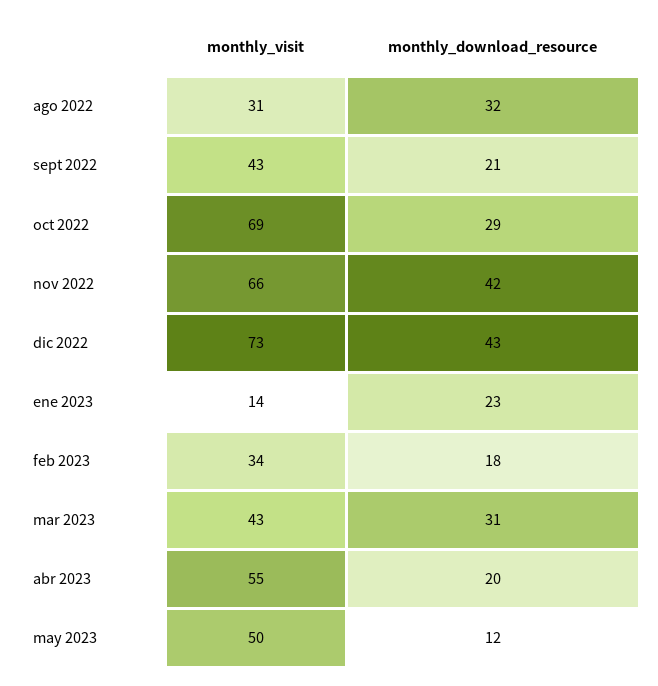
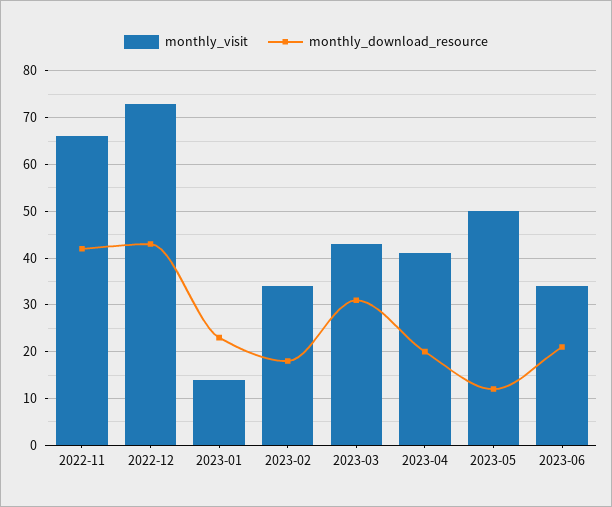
monthly_visit, ago 2022: 31 -> none
monthly_download_resource, ago 2022: 32 -> none
monthly_visit, sept 2022: 43 -> none
monthly_download_resource, sept 2022: 21 -> none
monthly_visit, oct 2022: 69 -> none
monthly_download_resource, oct 2022: 29 -> none
monthly_visit, abr 2023: 55 -> 40
monthly_visit, 2023-06: none -> 35
monthly_download_resource, 2023-06: none -> 20

